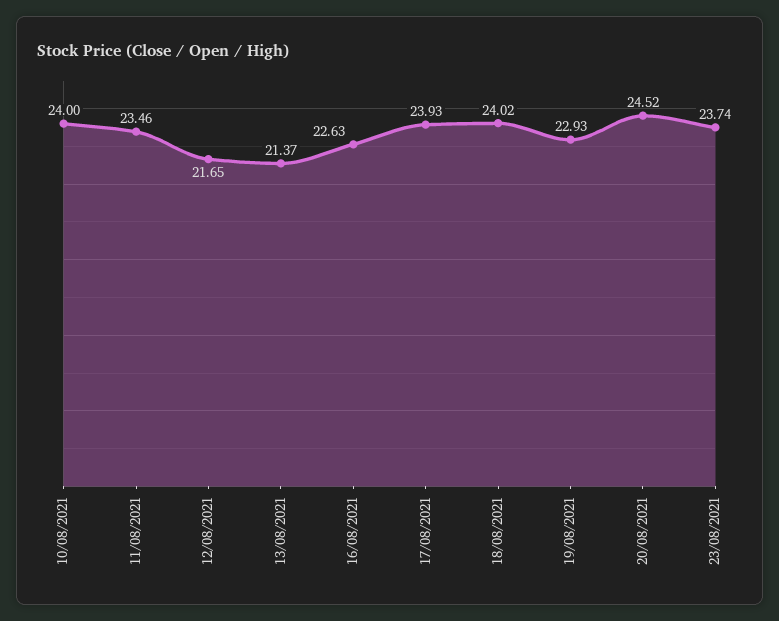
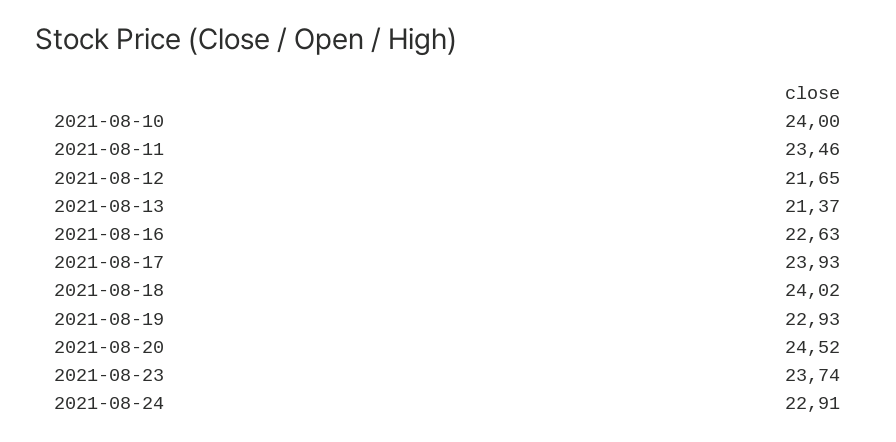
2021-08-24: none -> 22.91

